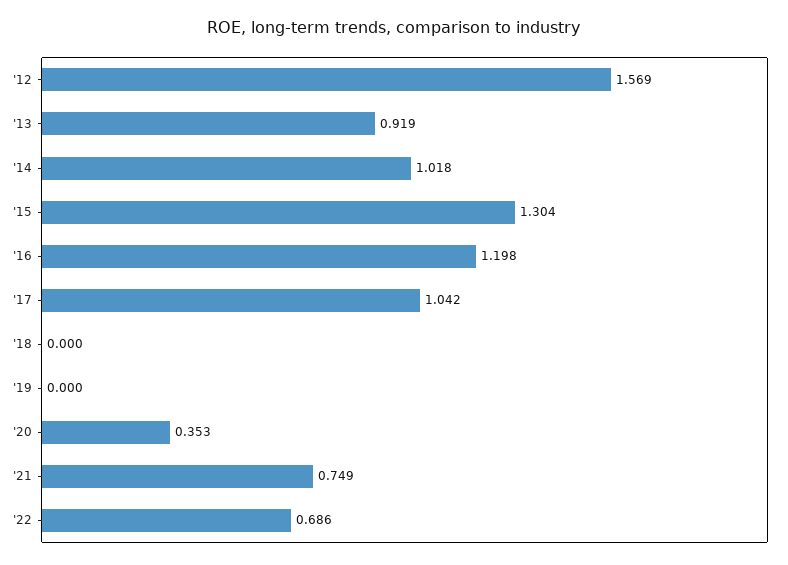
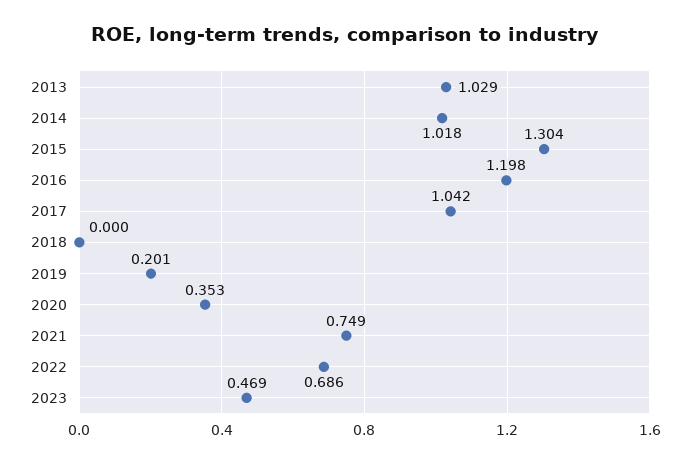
'12: 1.569 -> none
'13: 0.919 -> 1.029
'19: 0 -> 0.201
2023: none -> 0.469

